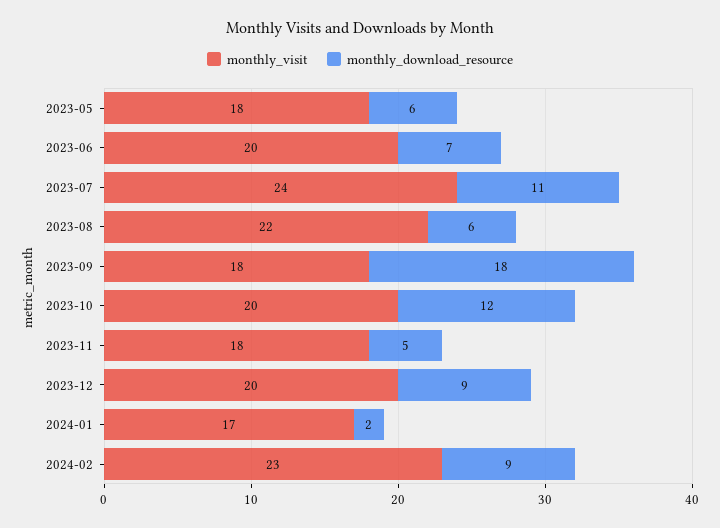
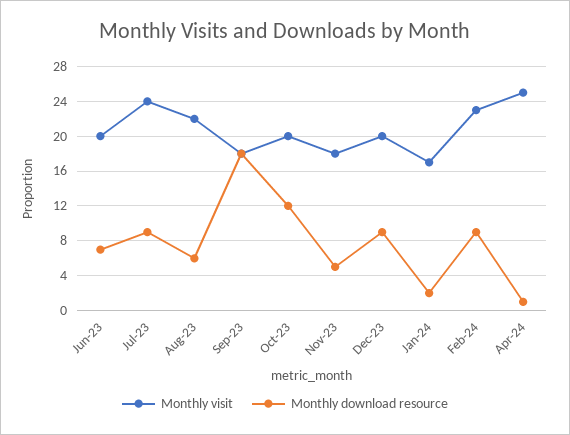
monthly_visit, 2023-05: 18 -> none
monthly_download_resource, 2023-05: 6 -> none
monthly_download_resource, 2023-07: 11 -> 9
monthly_visit, Apr-24: none -> 25
monthly_download_resource, Apr-24: none -> 1

